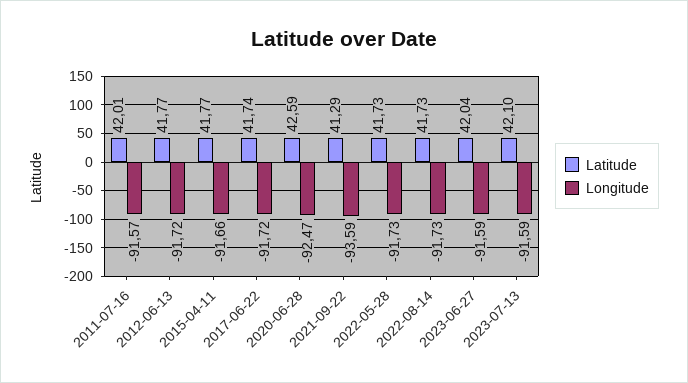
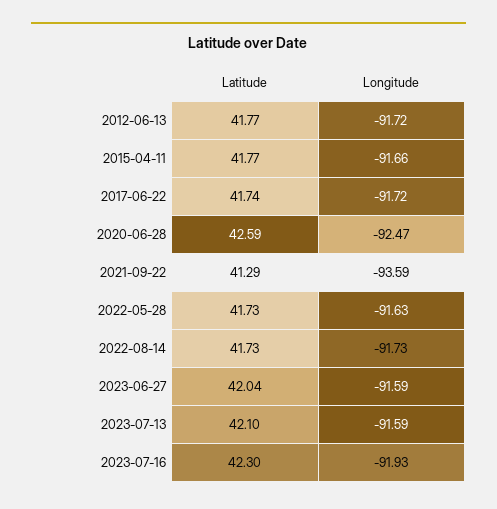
Latitude, 2011-07-16: 42.01 -> none
Longitude, 2011-07-16: -91.57 -> none
Longitude, 2022-05-28: -91.73 -> -91.63
Latitude, 2023-07-16: none -> 42.3
Longitude, 2023-07-16: none -> -91.93

